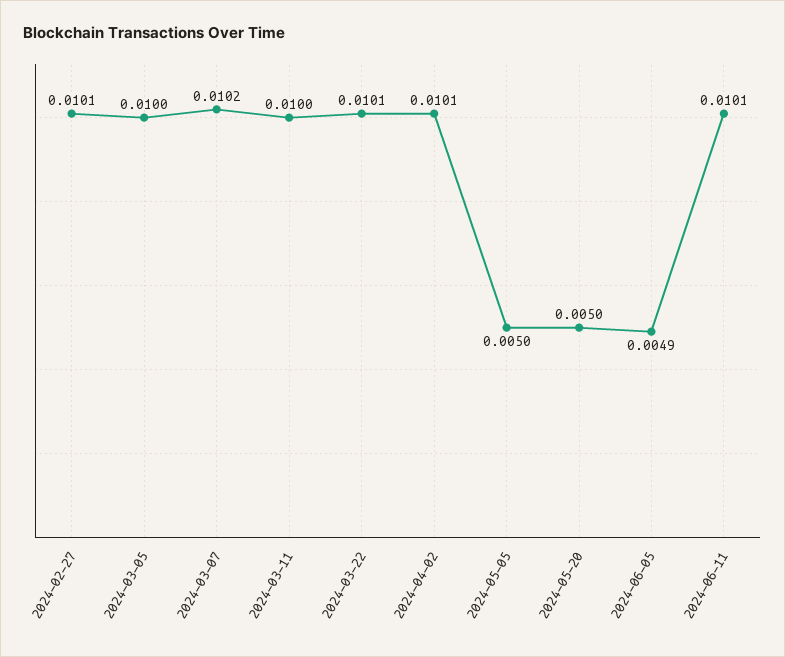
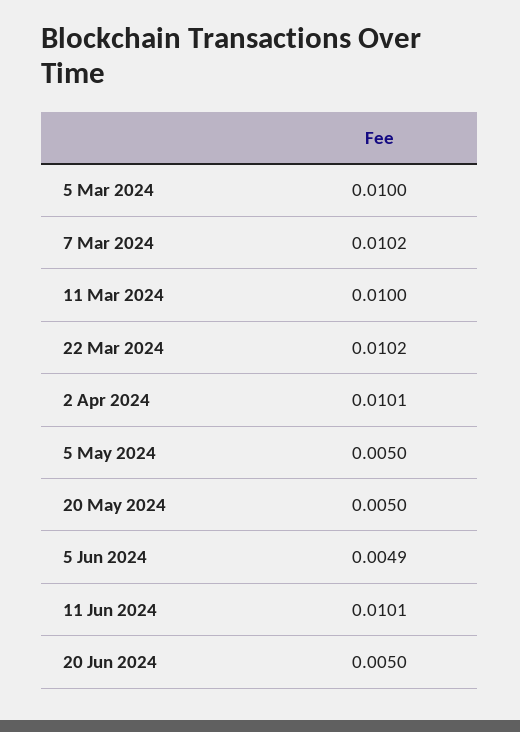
2024-02-27: 0.0101 -> none
2024-03-22: 0.0101 -> 0.0102
20 Jun 2024: none -> 0.005

